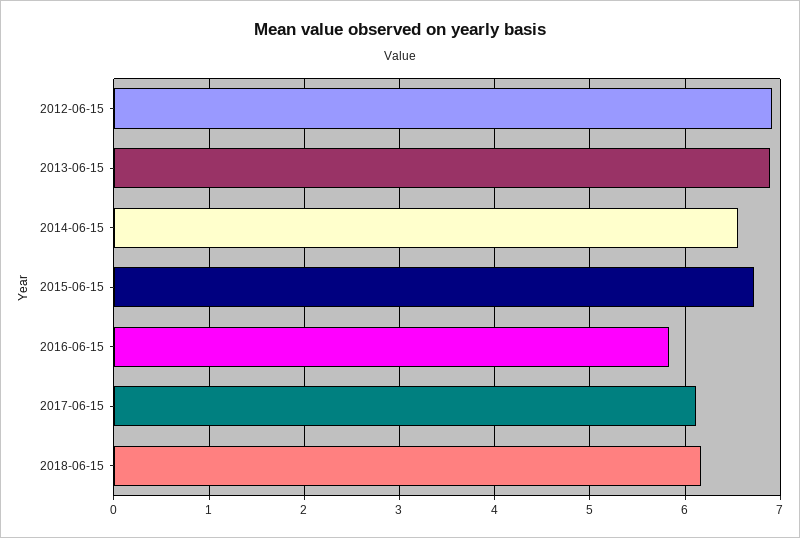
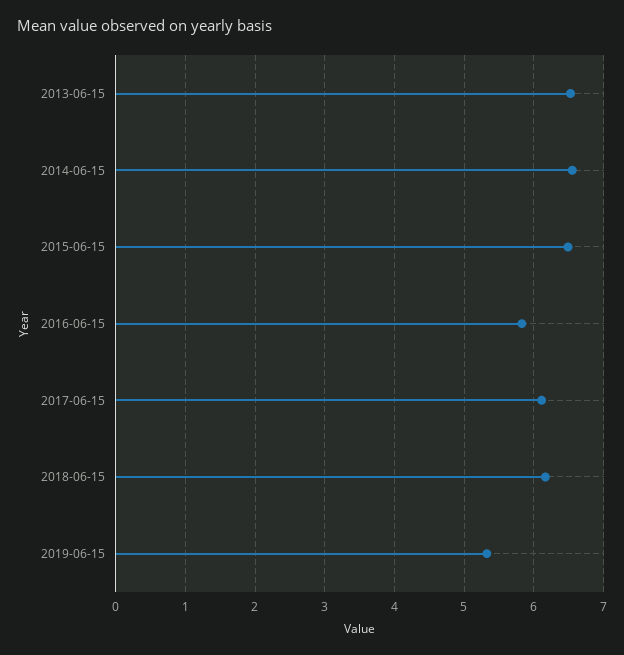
2012-06-15: 6.9 -> none
2013-06-15: 6.9 -> 6.5
2015-06-15: 6.7 -> 6.5
2019-06-15: none -> 5.3

